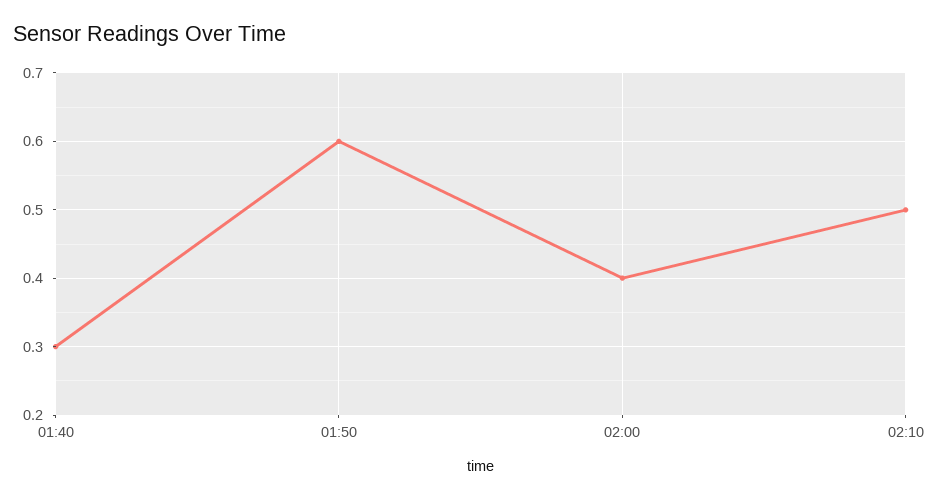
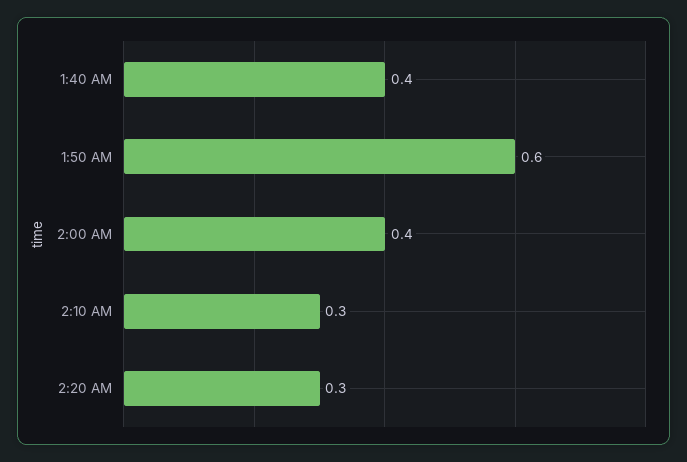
01:40: 0.3 -> 0.4
02:10: 0.5 -> 0.3
2:20 AM: none -> 0.3

